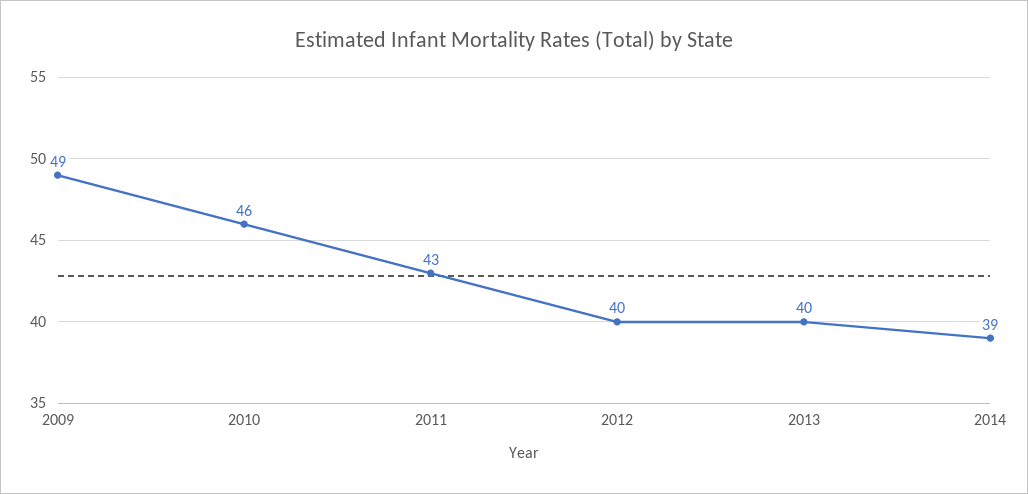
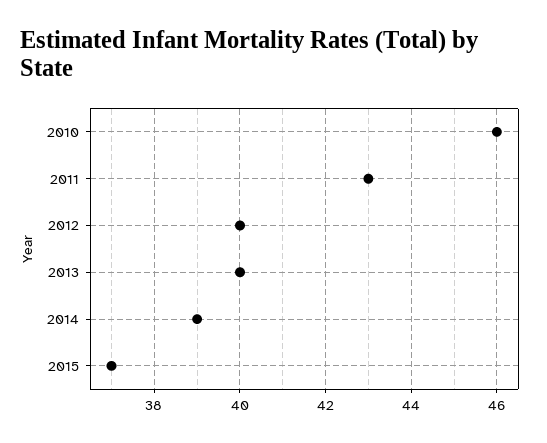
2009: 49 -> none
2015: none -> 37

